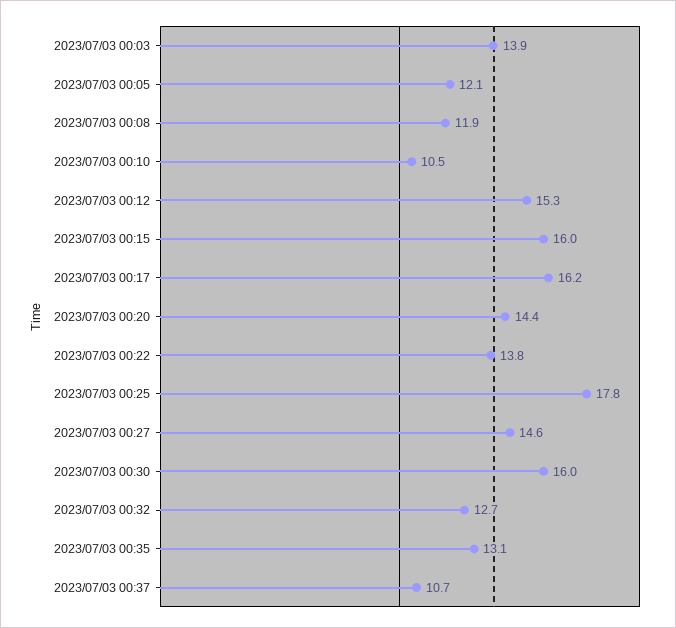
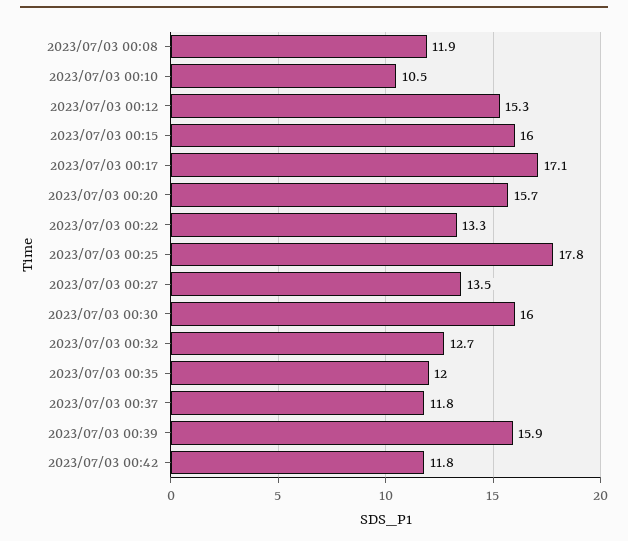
2023/07/03 00:03: 13.9 -> none
2023/07/03 00:05: 12.1 -> none
2023/07/03 00:17: 16.2 -> 17.1
2023/07/03 00:20: 14.4 -> 15.7
2023/07/03 00:22: 13.8 -> 13.3
2023/07/03 00:27: 14.6 -> 13.5
2023/07/03 00:35: 13.1 -> 12
2023/07/03 00:37: 10.7 -> 11.8
2023/07/03 00:39: none -> 15.9
2023/07/03 00:42: none -> 11.8

